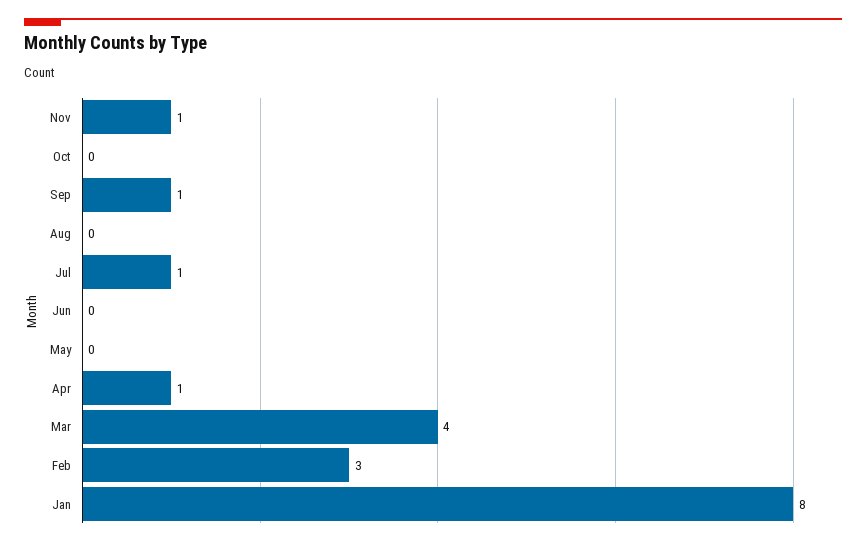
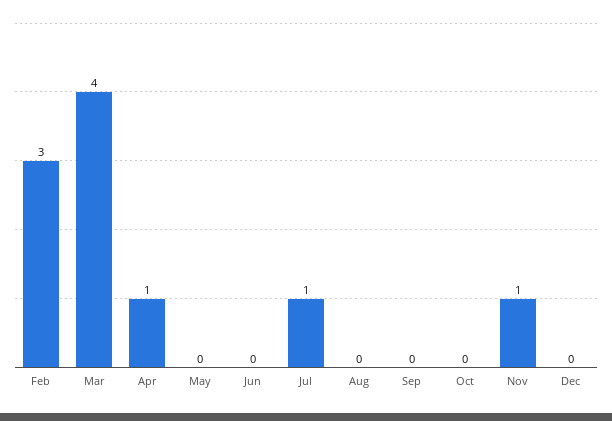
Sep: 1 -> 0
Jan: 8 -> none
Dec: none -> 0

